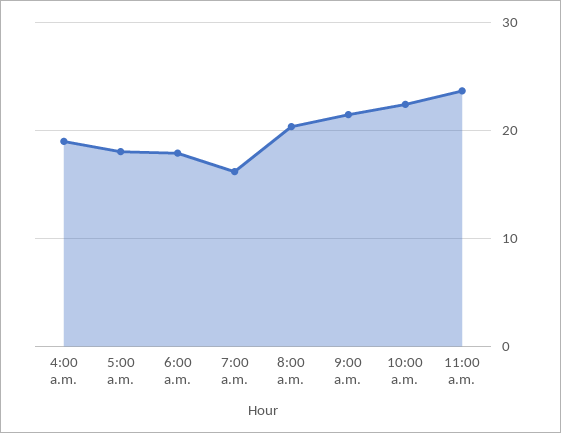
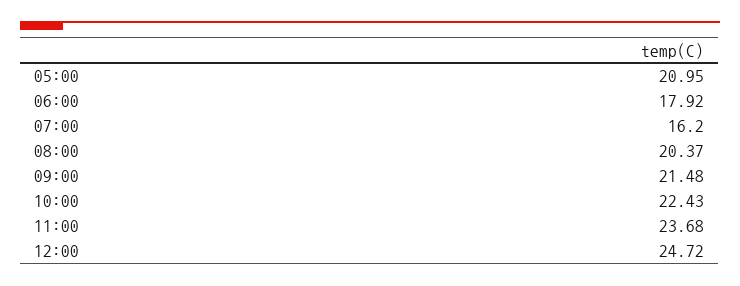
4:00 a.m.: 19 -> none
5:00 a.m.: 18 -> 20.95
12:00: none -> 24.72

